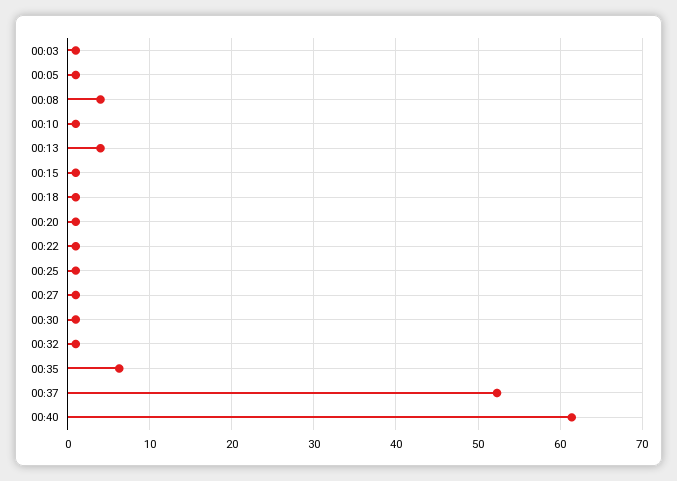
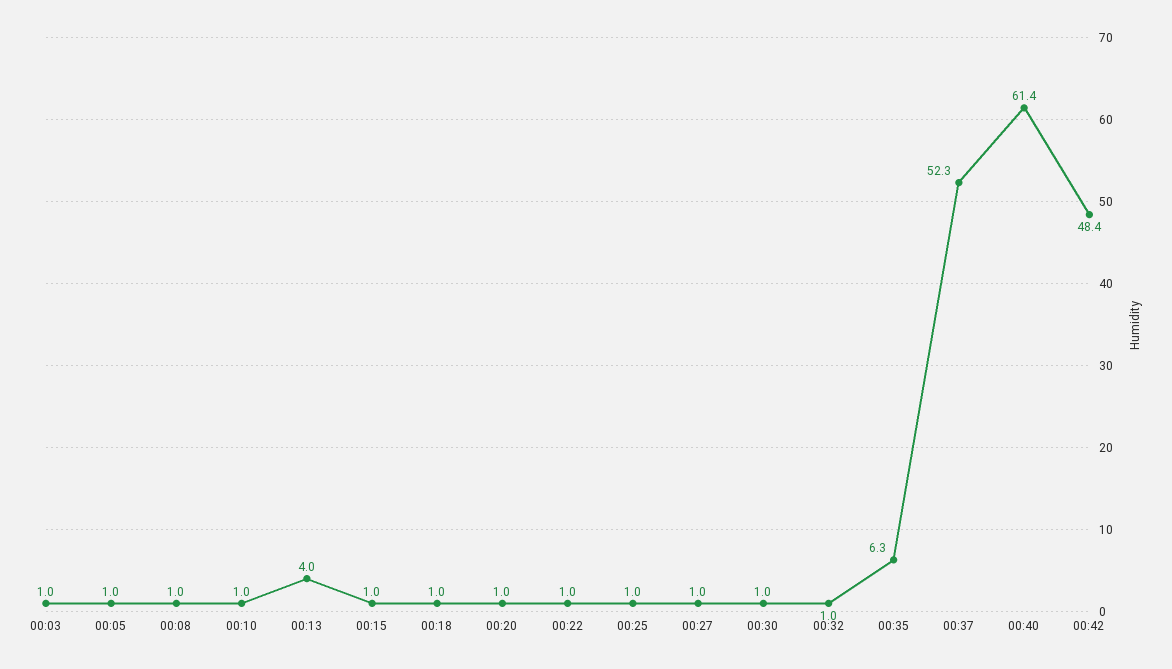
00:08: 4 -> 1
00:42: none -> 48.4

